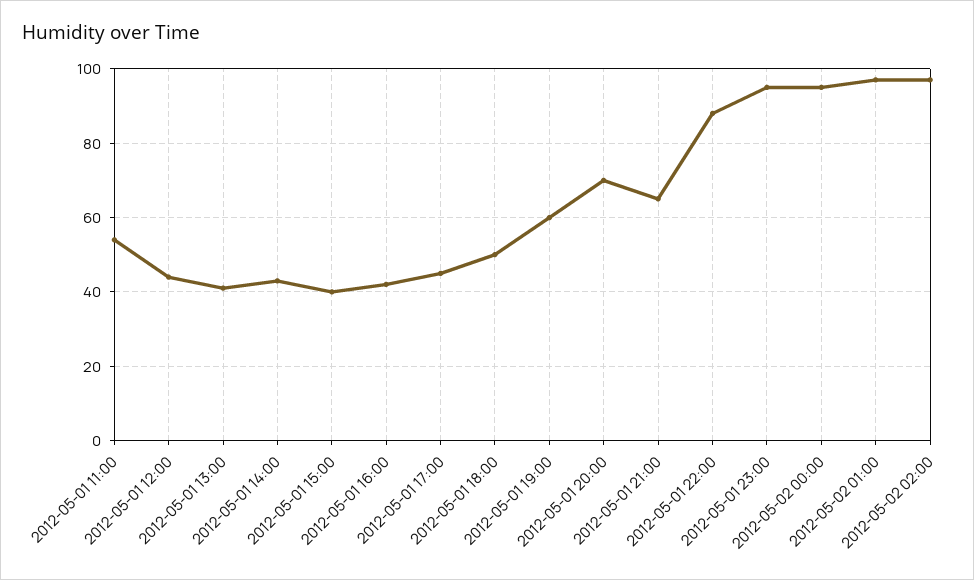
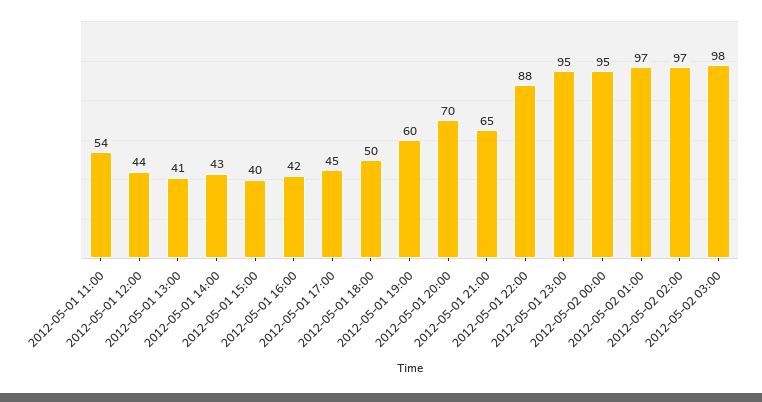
2012-05-02 03:00: none -> 98

